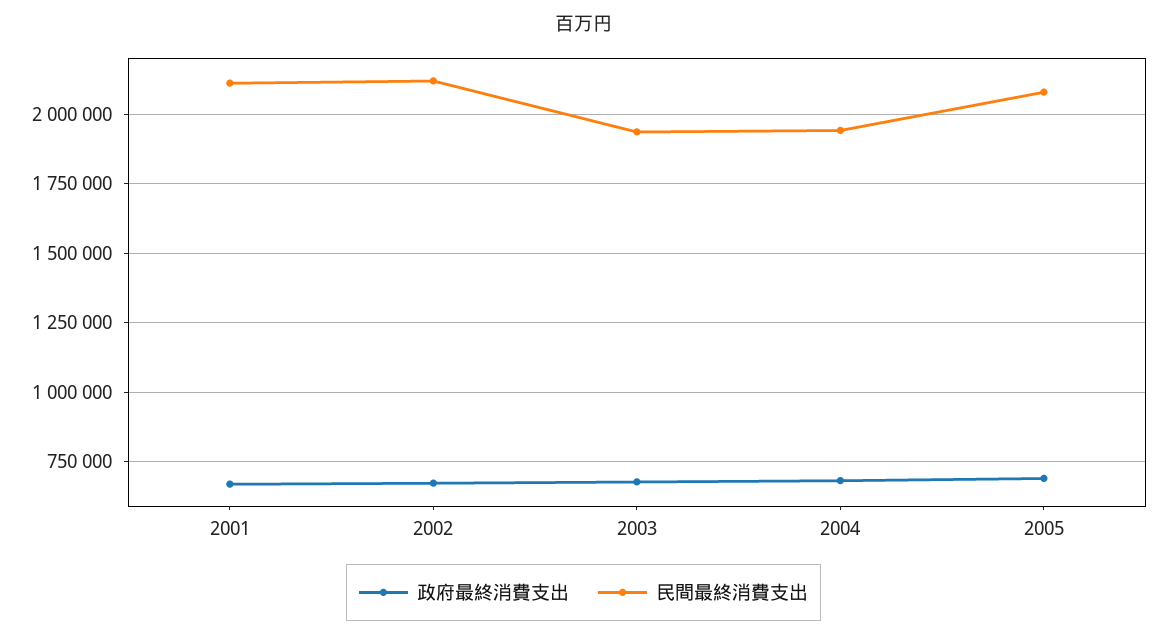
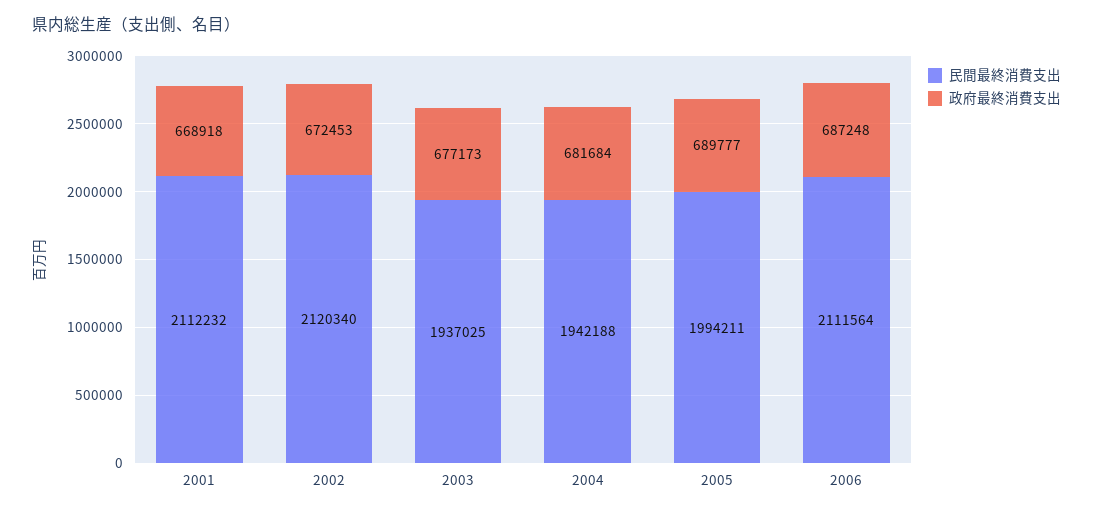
民間最終消費支出, 2005: 2075000 -> 1994211
民間最終消費支出, 2006: none -> 2111564
政府最終消費支出, 2006: none -> 687248

